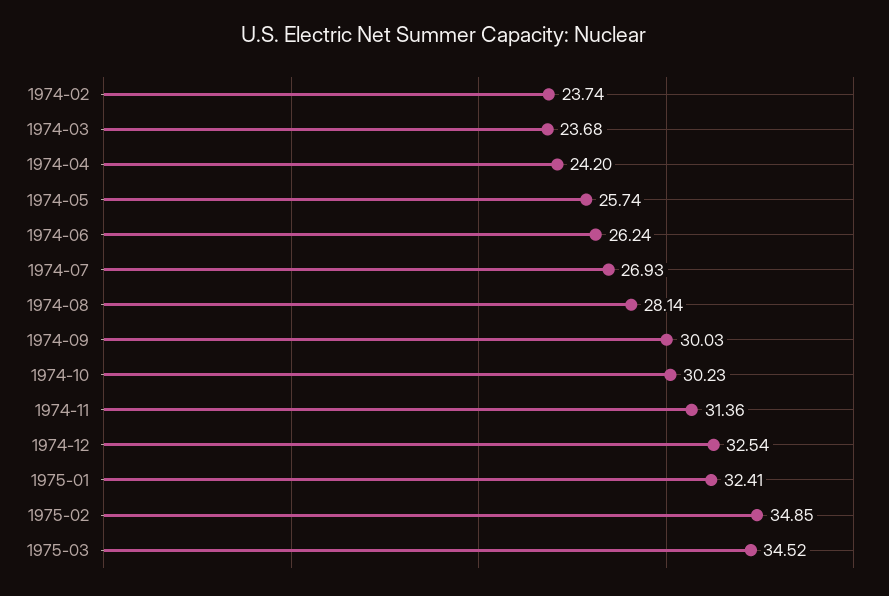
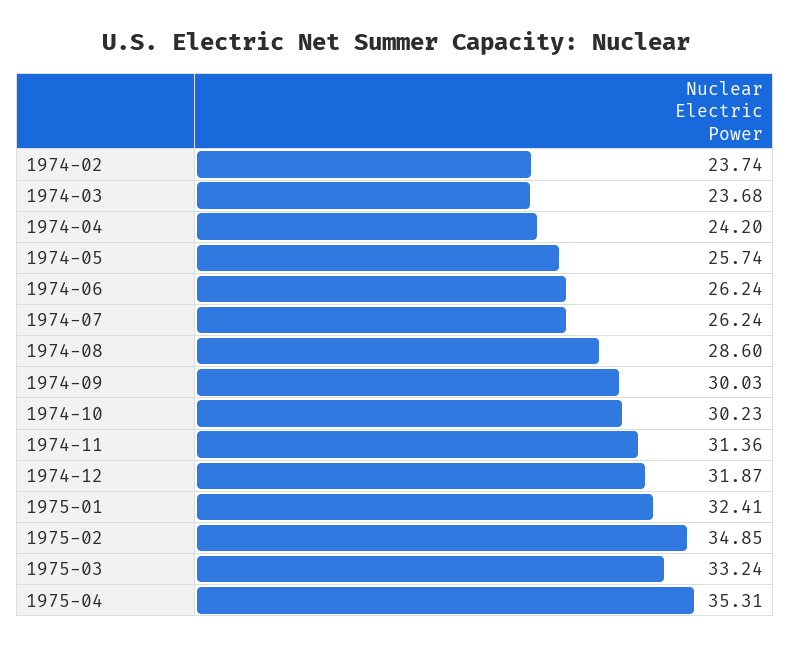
1974-07: 26.93 -> 26.24
1974-08: 28.14 -> 28.6
1974-12: 32.54 -> 31.87
1975-03: 34.52 -> 33.24
1975-04: none -> 35.31

